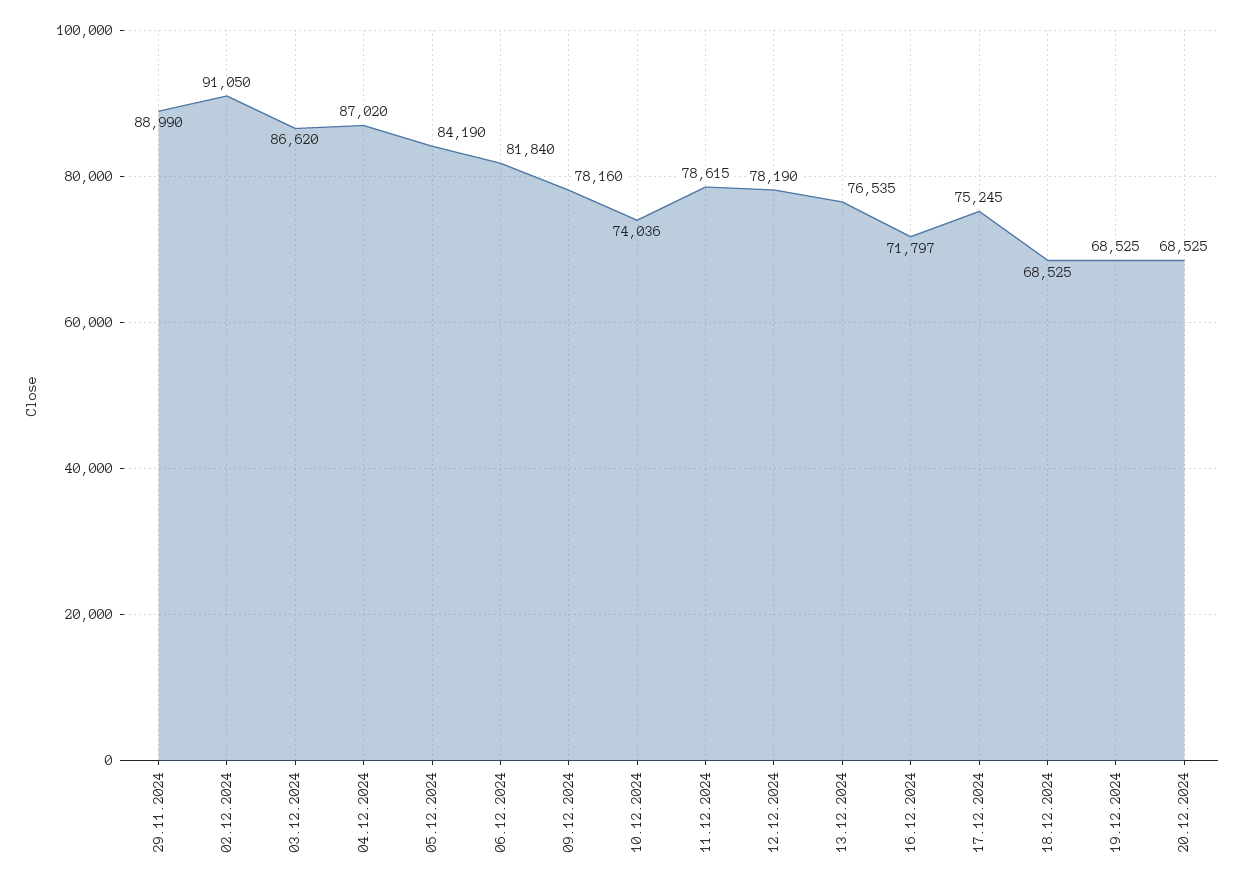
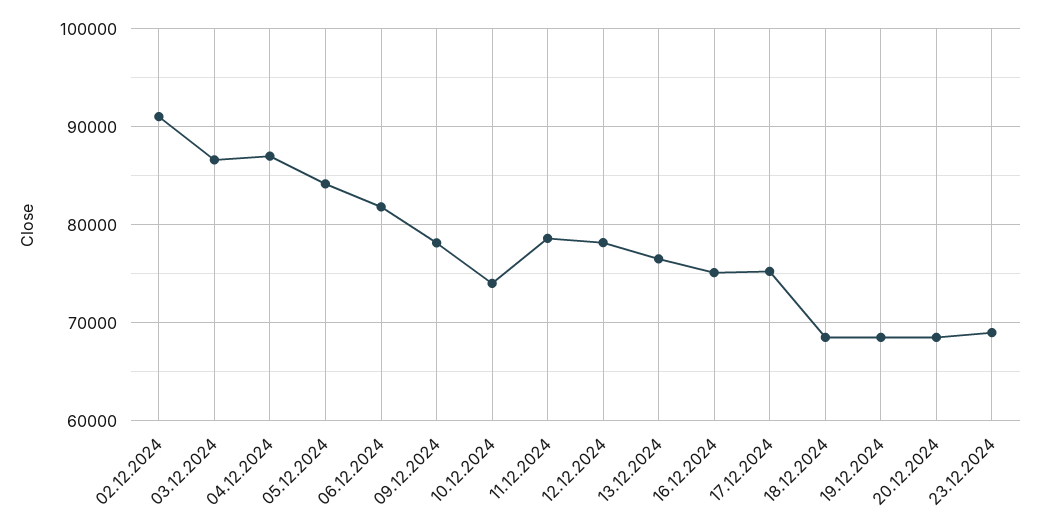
29.11.2024: 88990 -> none
16.12.2024: 71797 -> 75000
23.12.2024: none -> 69000

